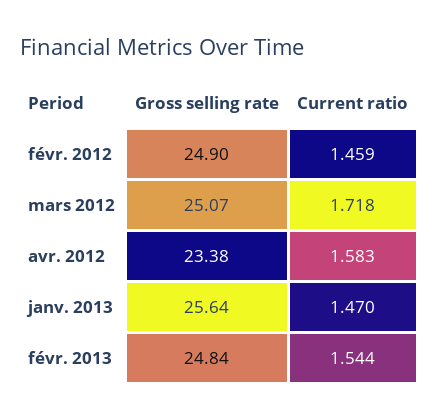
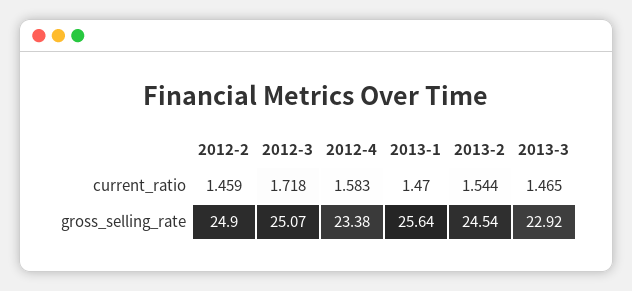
Gross selling rate, févr. 2013: 24.84 -> 24.54
Current ratio, 2013-3: none -> 1.465
Gross selling rate, 2013-3: none -> 22.92

